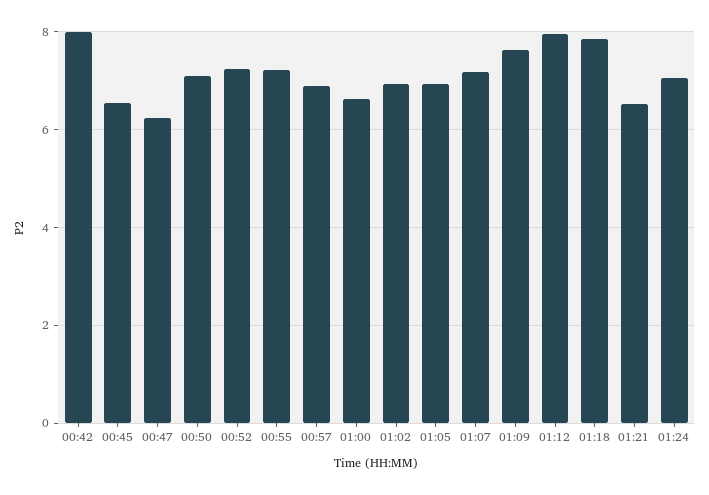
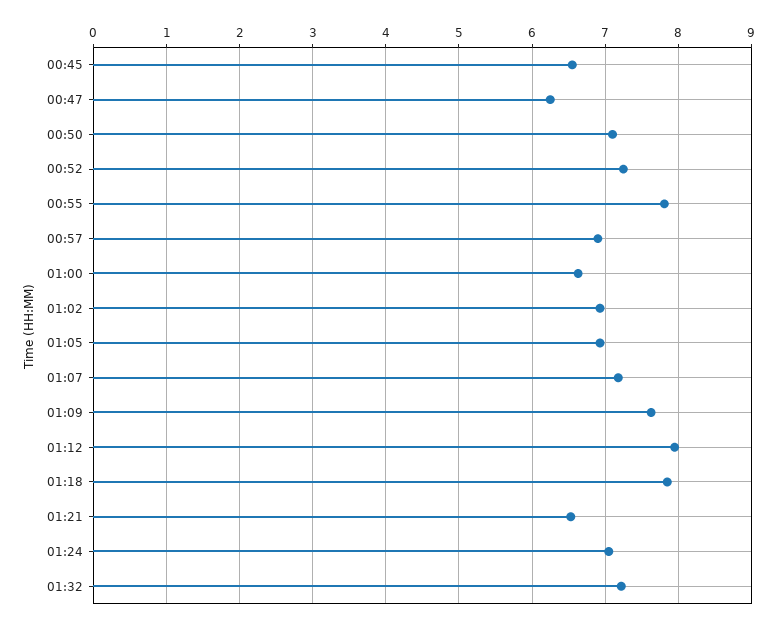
00:42: 8 -> none
00:55: 7.2 -> 7.8
01:32: none -> 7.2

